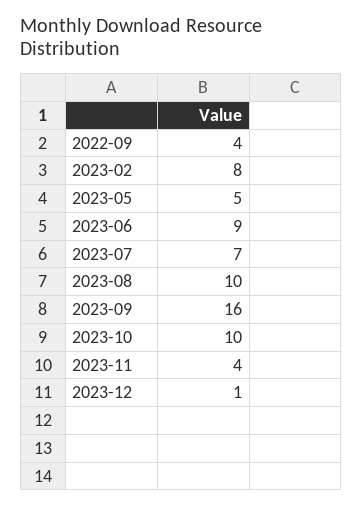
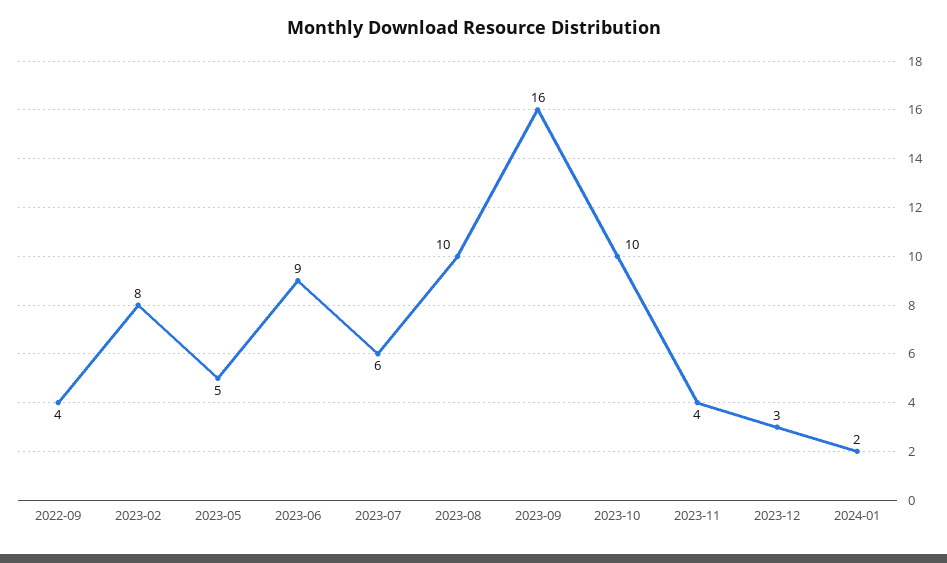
2023-07: 7 -> 6
2023-12: 1 -> 3
2024-01: none -> 2

